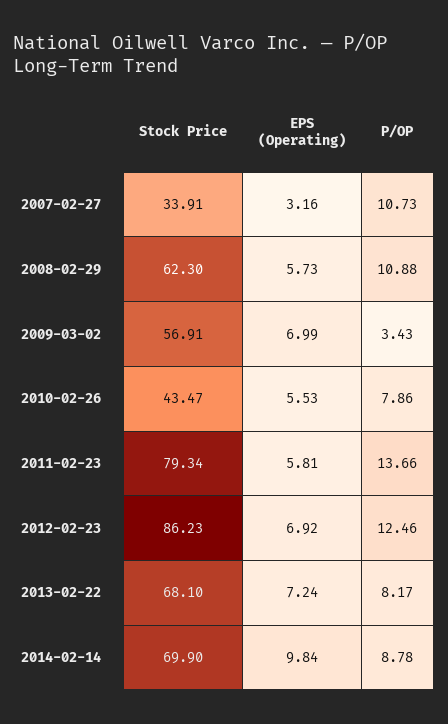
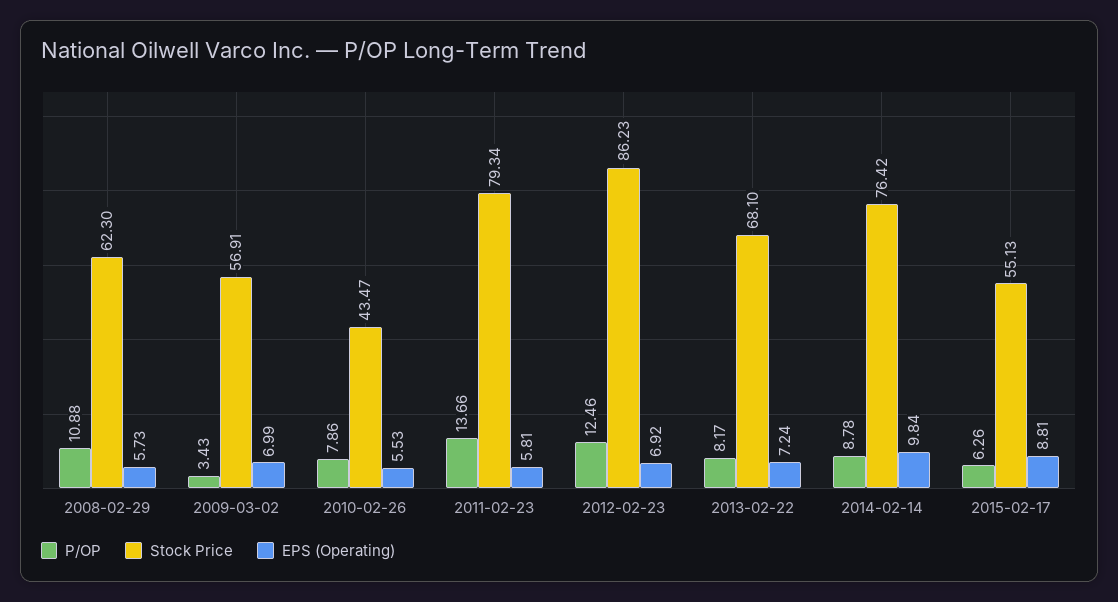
Stock Price, 2007-02-27: 33.91 -> none
EPS (Operating), 2007-02-27: 3.16 -> none
P/OP, 2007-02-27: 10.73 -> none
Stock Price, 2014-02-14: 69.9 -> 76.42
P/OP, 2015-02-17: none -> 6.26
Stock Price, 2015-02-17: none -> 55.13
EPS (Operating), 2015-02-17: none -> 8.81

